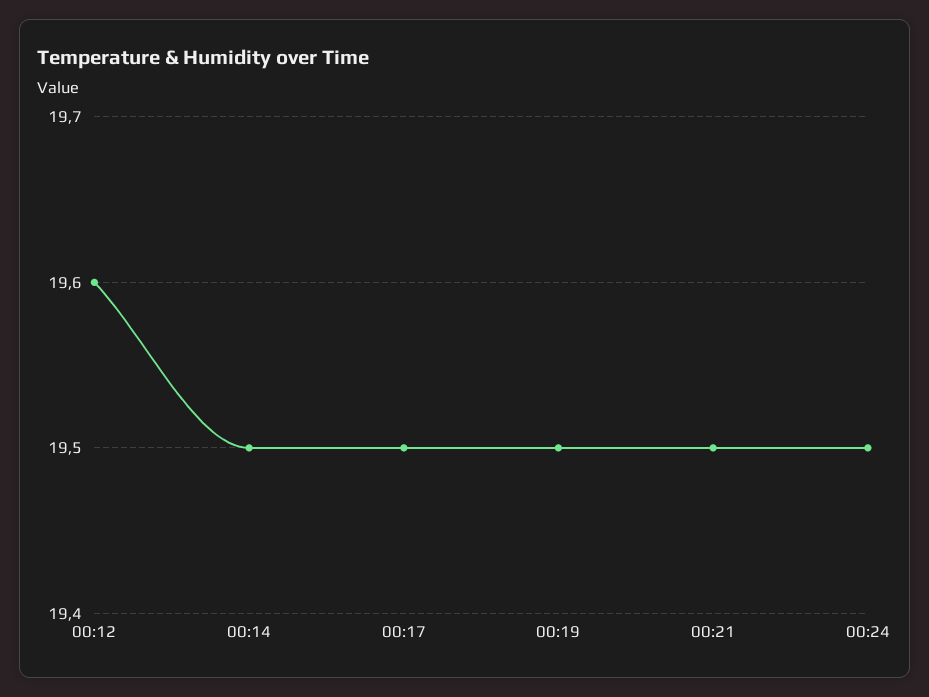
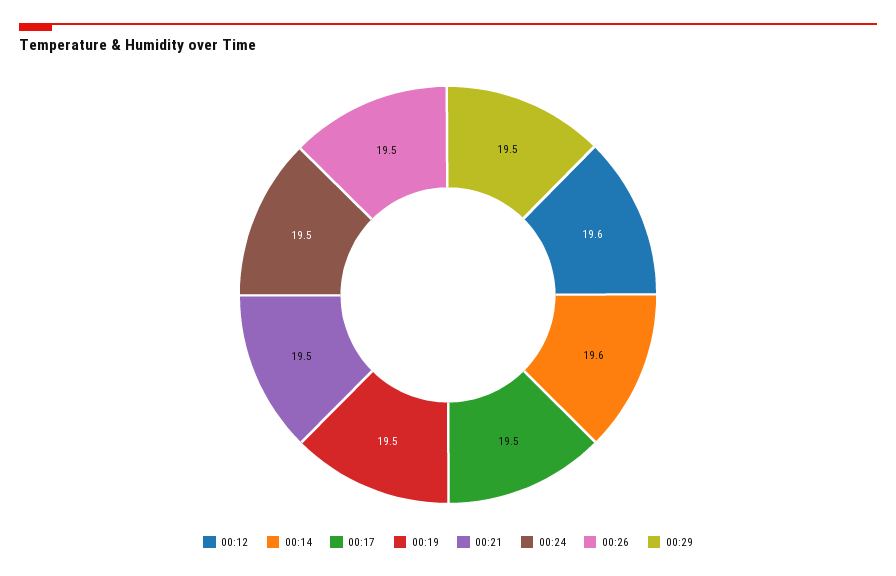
00:14: 19.5 -> 19.6
00:26: none -> 19.5
00:29: none -> 19.5

